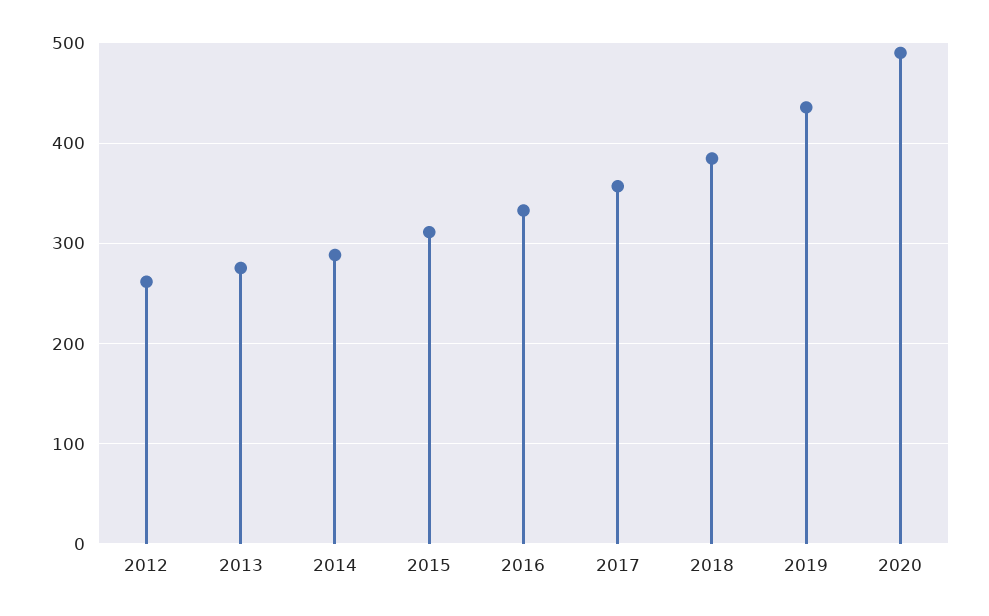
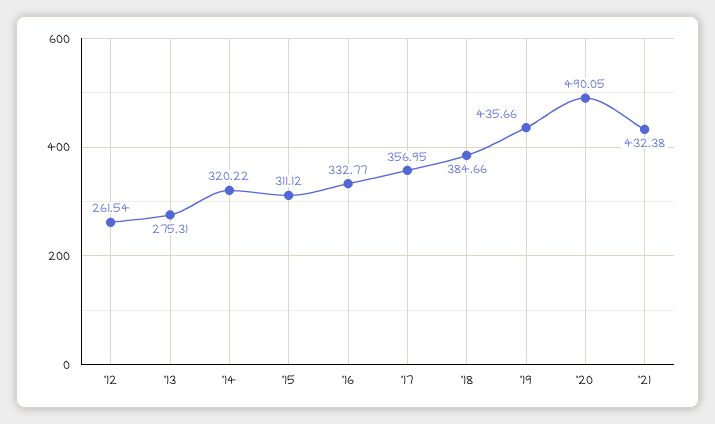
2014: 290 -> 320.22
'21: none -> 432.38

